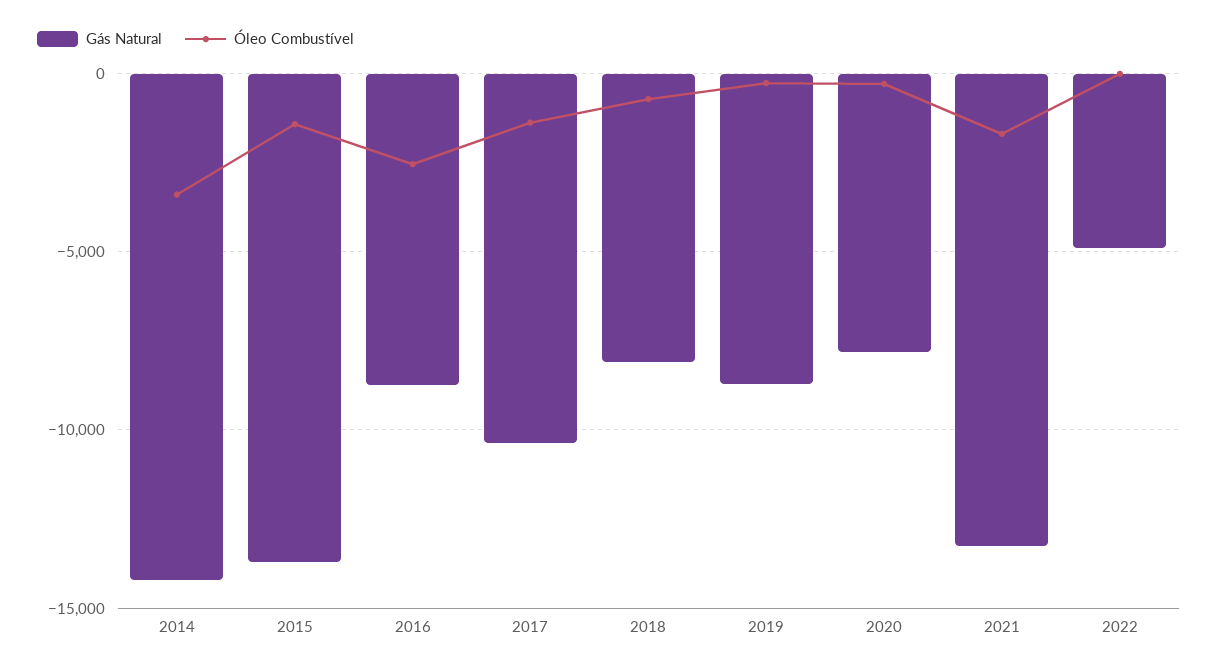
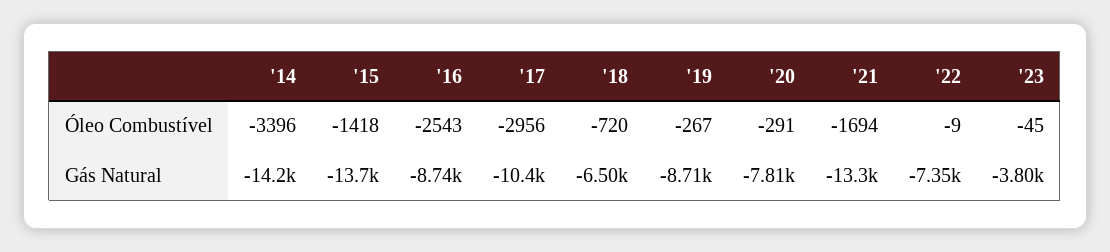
Óleo Combustível, 2017: -1500 -> -2956
Gás Natural, 2018: -8000 -> -6500
Gás Natural, 2022: -5000 -> -7350
Óleo Combustível, '23: none -> -45
Gás Natural, '23: none -> -3800

